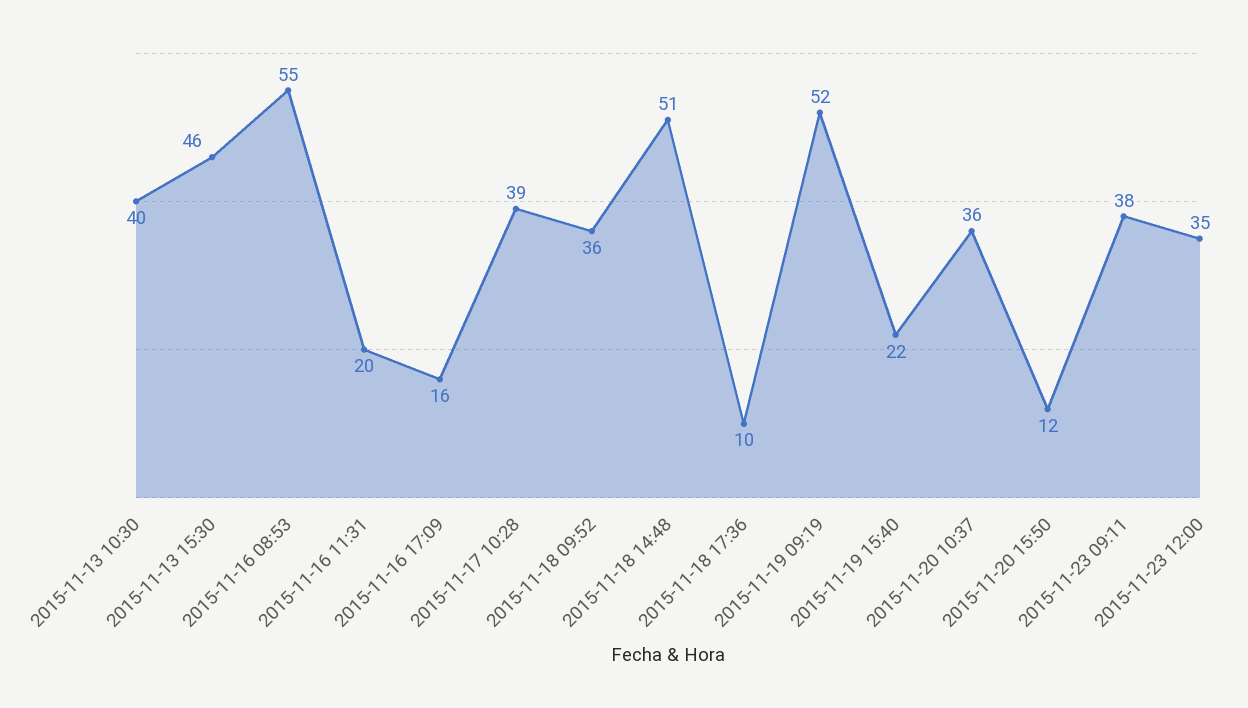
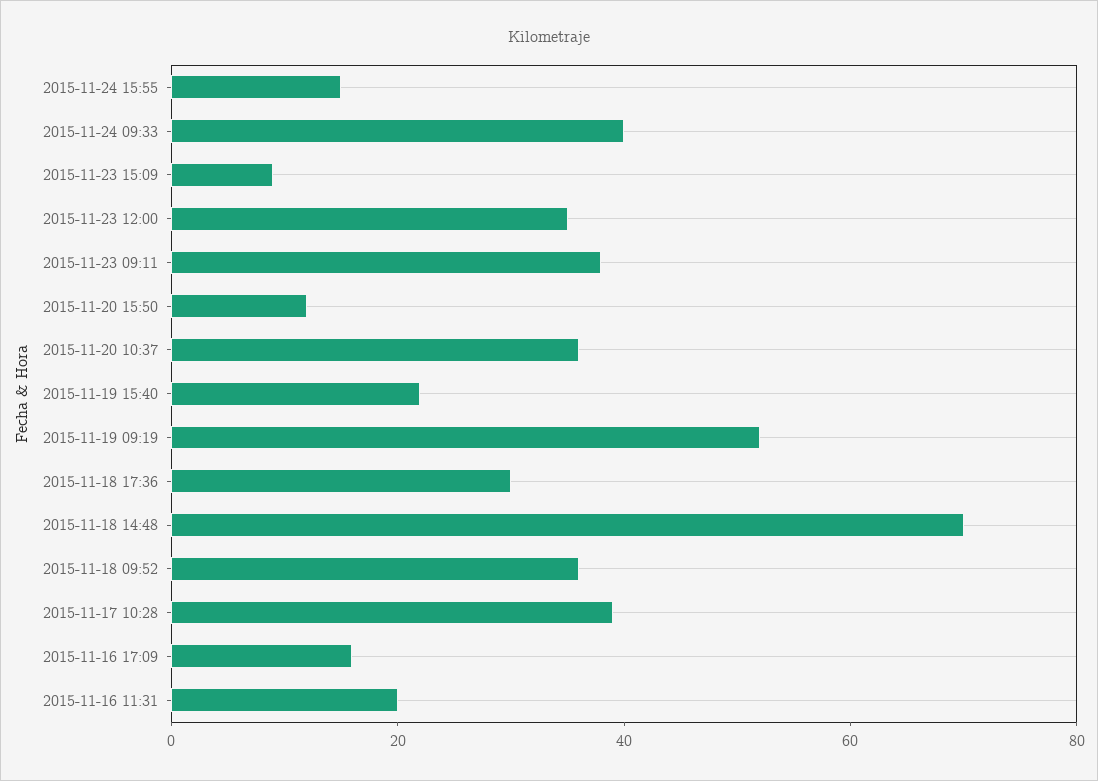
2015-11-13 10:30: 40 -> none
2015-11-13 15:30: 46 -> none
2015-11-16 08:53: 55 -> none
2015-11-18 14:48: 51 -> 70
2015-11-18 17:36: 10 -> 30
2015-11-24 15:55: none -> 15
2015-11-24 09:33: none -> 40
2015-11-23 15:09: none -> 10

